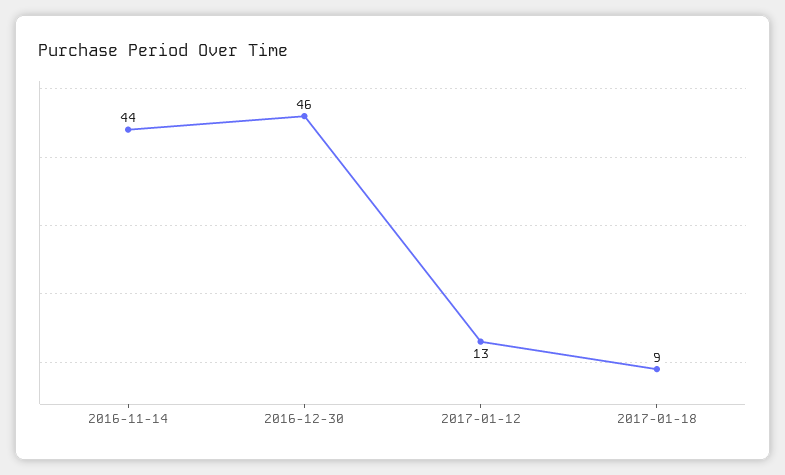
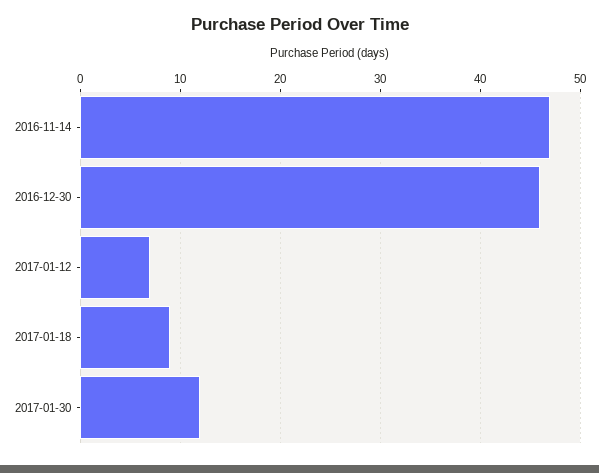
2016-11-14: 44 -> 47
2017-01-12: 13 -> 7
2017-01-30: none -> 12

